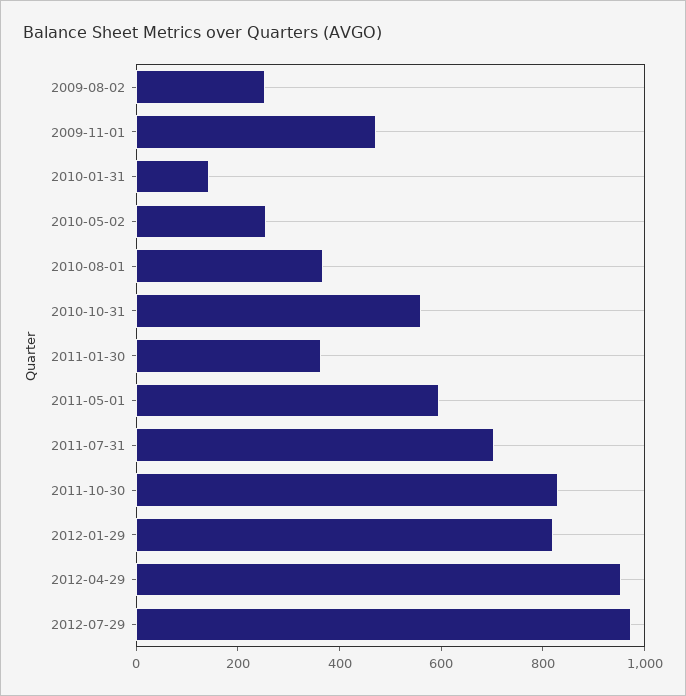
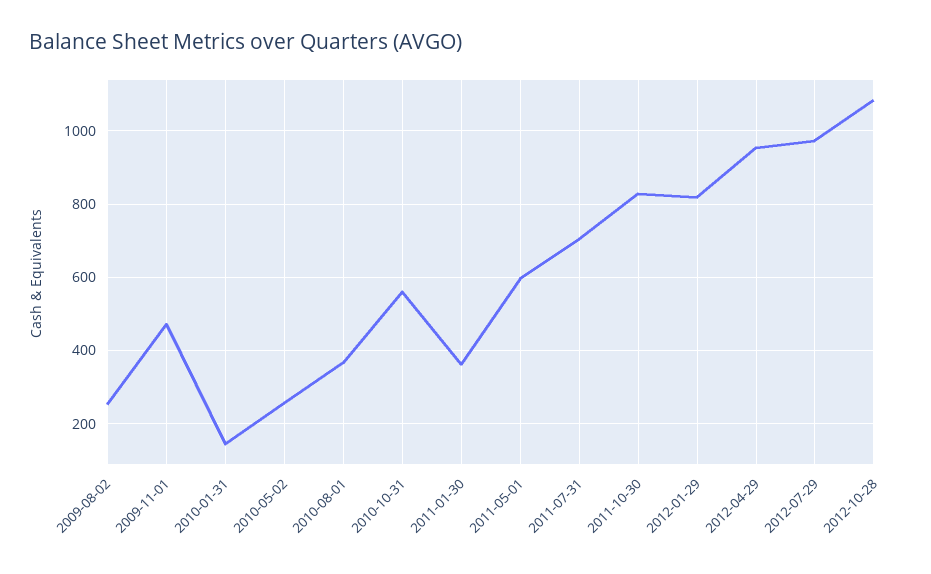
2012-10-28: none -> 1080

